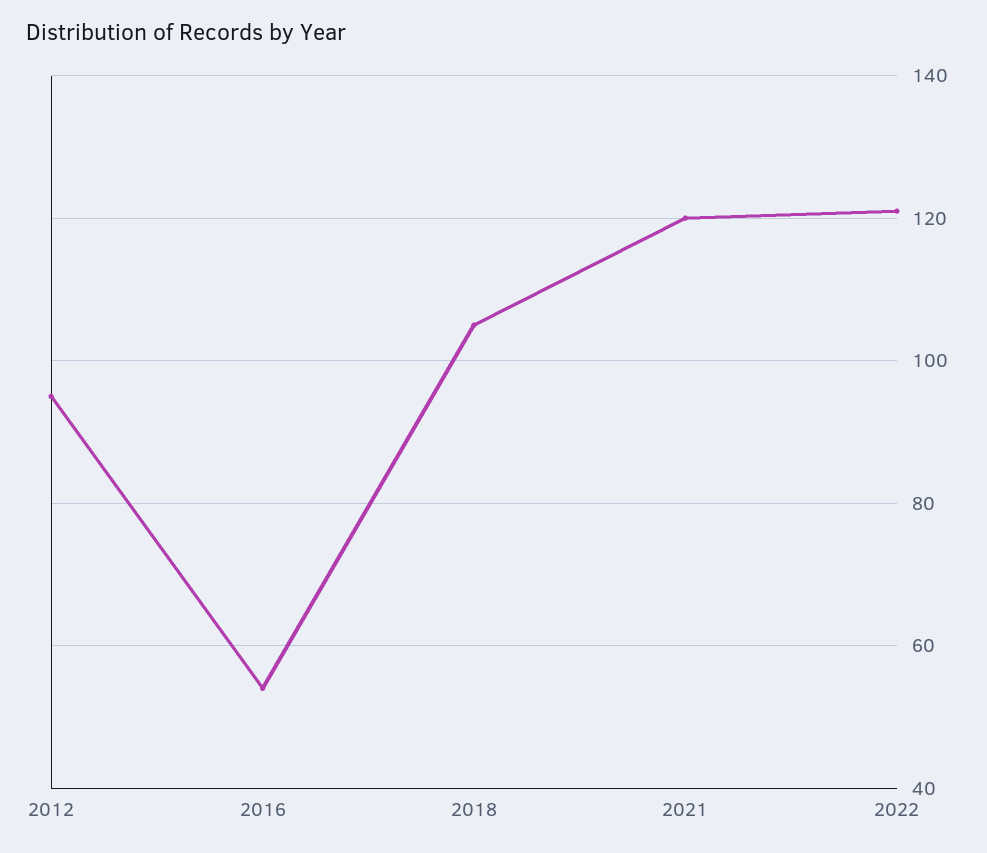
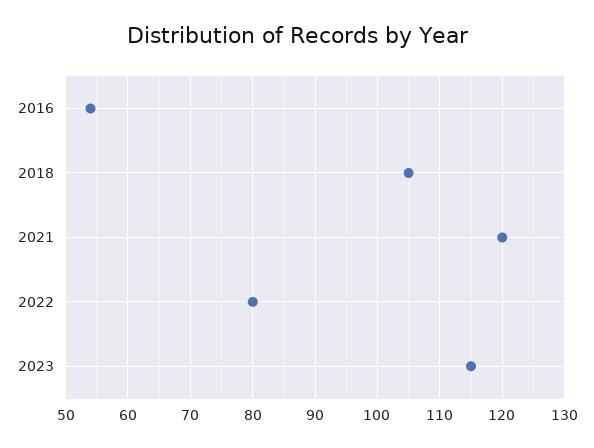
2012: 95 -> none
2022: 120 -> 80
2023: none -> 115

